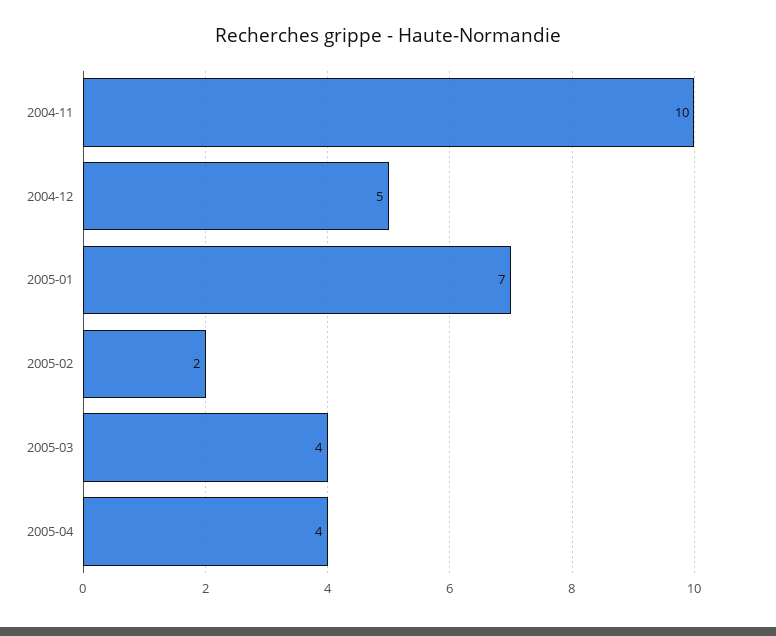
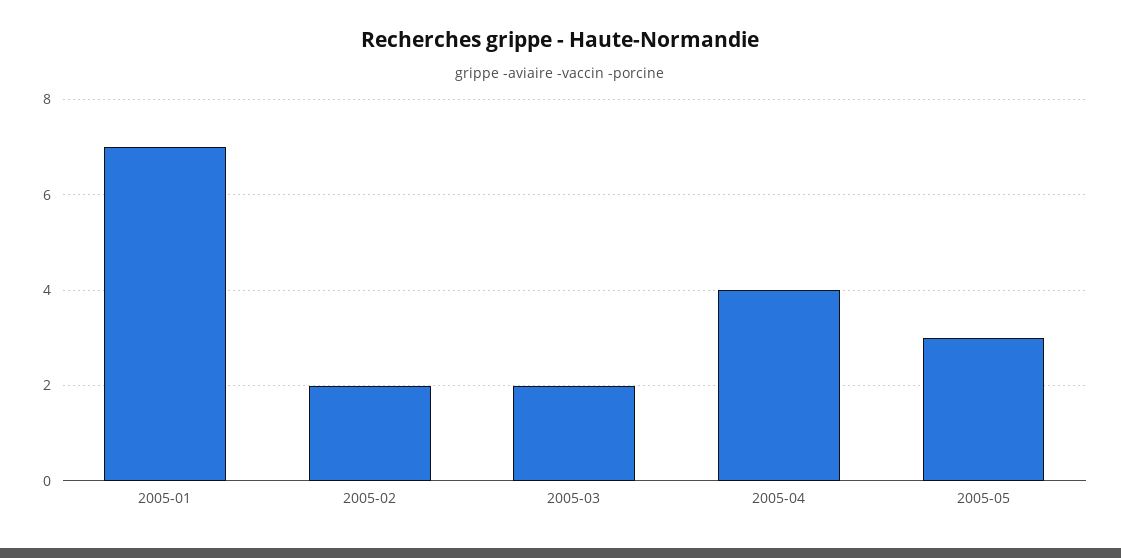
2004-11: 10 -> none
2004-12: 5 -> none
2005-03: 4 -> 2
2005-05: none -> 3

